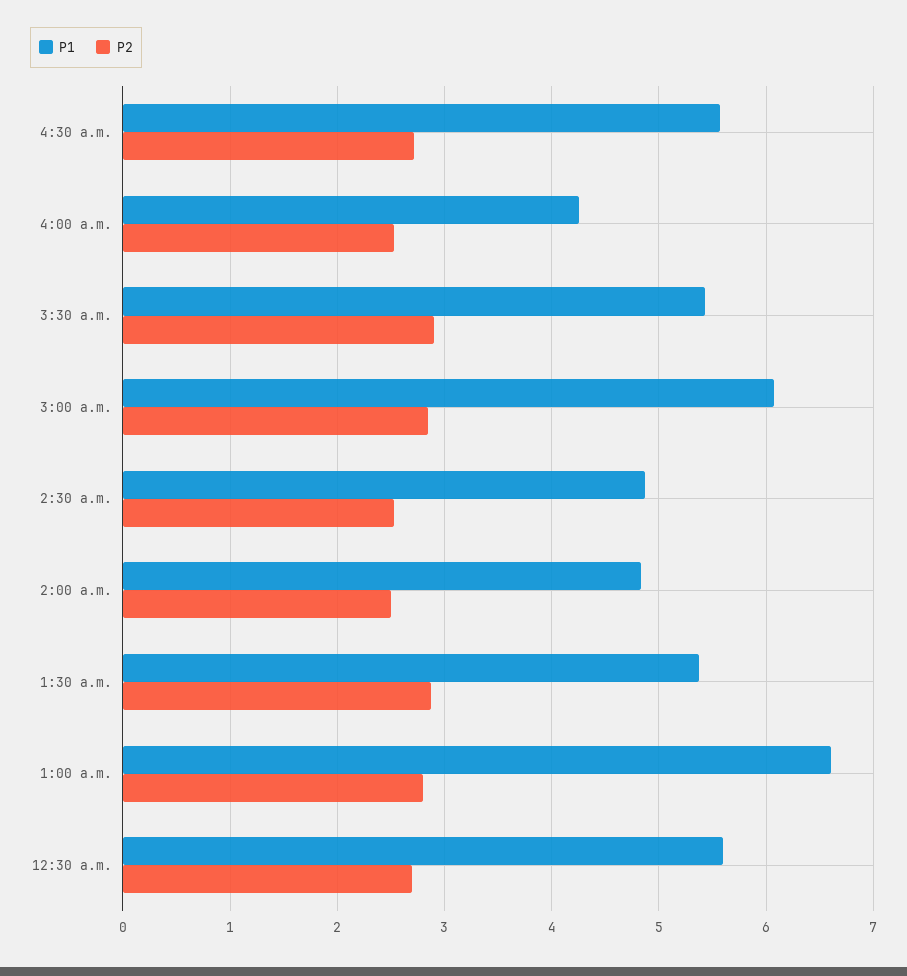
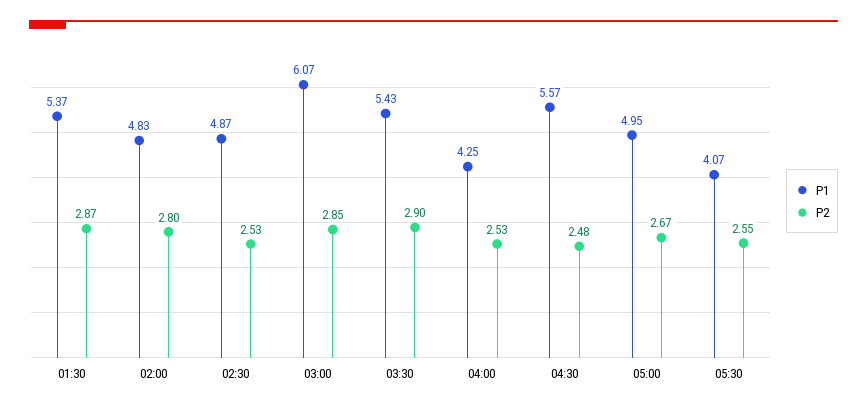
P2, 4:30 a.m.: 2.7 -> 2.48
P2, 2:00 a.m.: 2.5 -> 2.8
P1, 1:00 a.m.: 6.6 -> none
P2, 1:00 a.m.: 2.8 -> none
P1, 12:30 a.m.: 5.6 -> none
P2, 12:30 a.m.: 2.7 -> none
P1, 05:00: none -> 4.95
P2, 05:00: none -> 2.67
P1, 05:30: none -> 4.07
P2, 05:30: none -> 2.55

